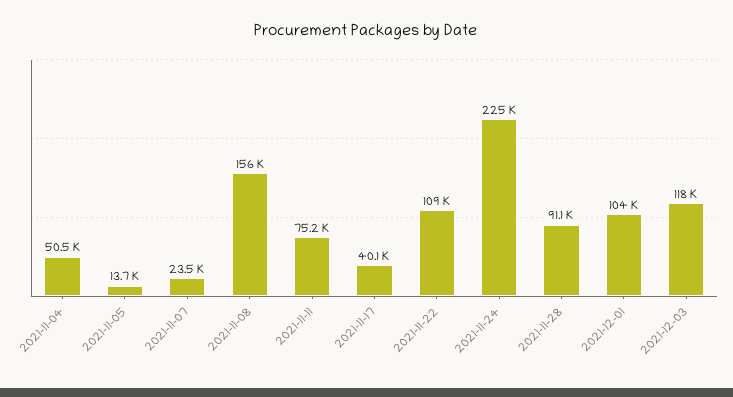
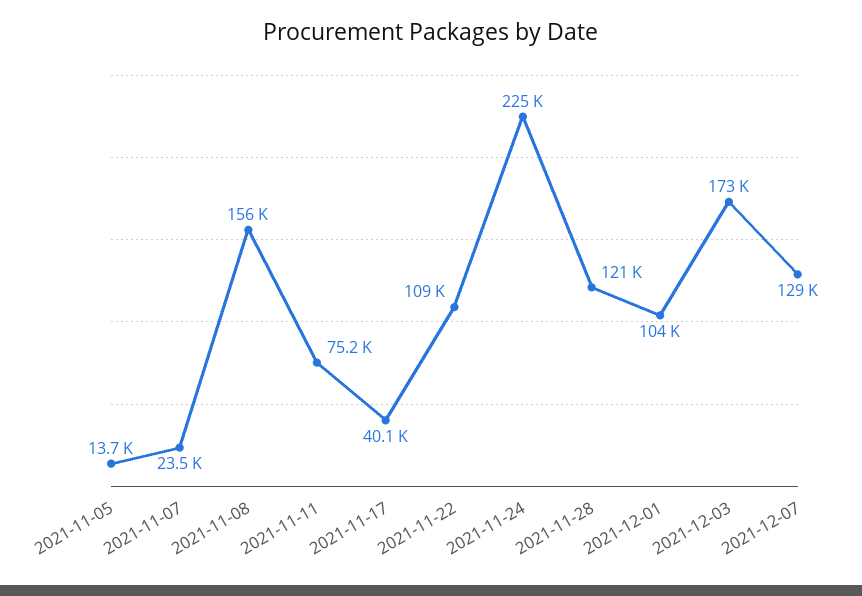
2021-11-04: 50500 -> none
2021-11-28: 91100 -> 121000
2021-12-03: 118000 -> 173000
2021-12-07: none -> 129000

